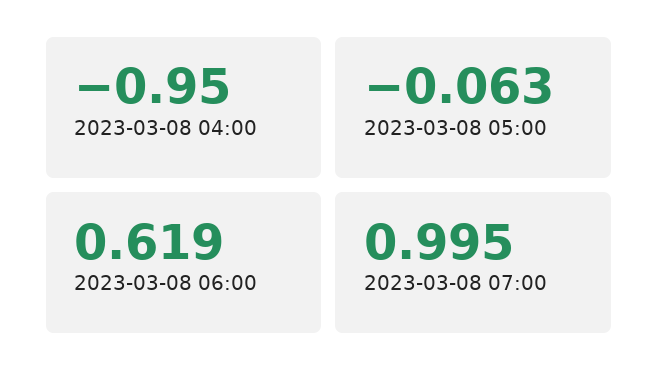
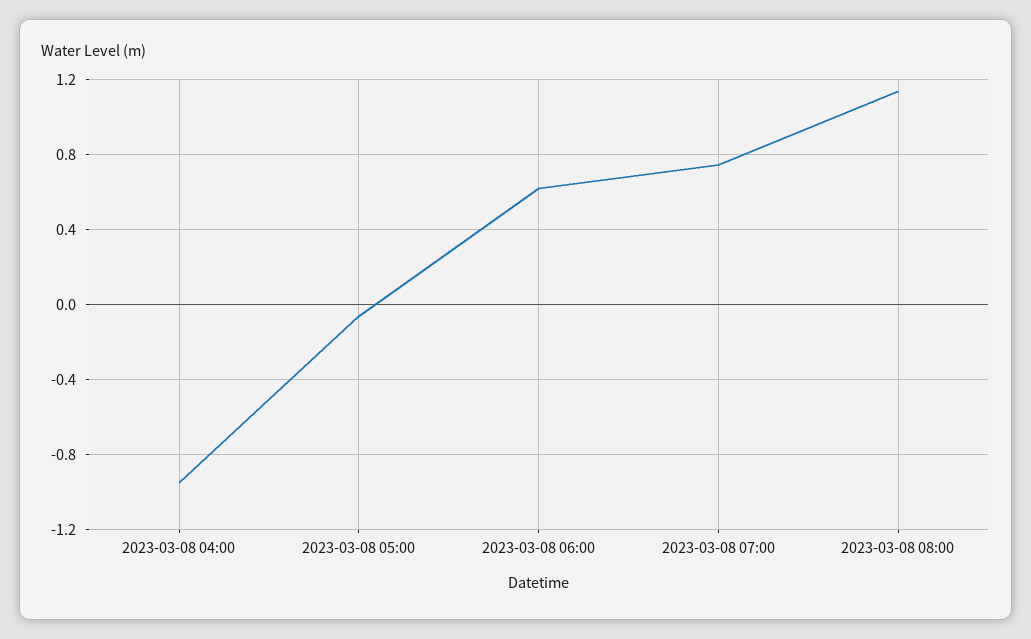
2023-03-08 07:00: 0.995 -> 0.75
2023-03-08 08:00: none -> 1.15

